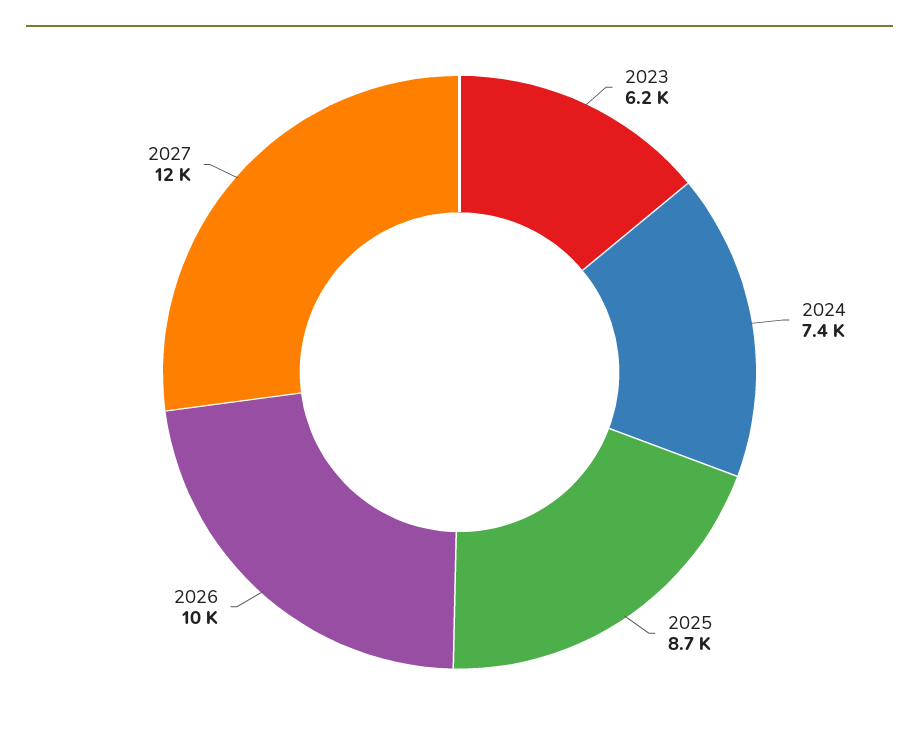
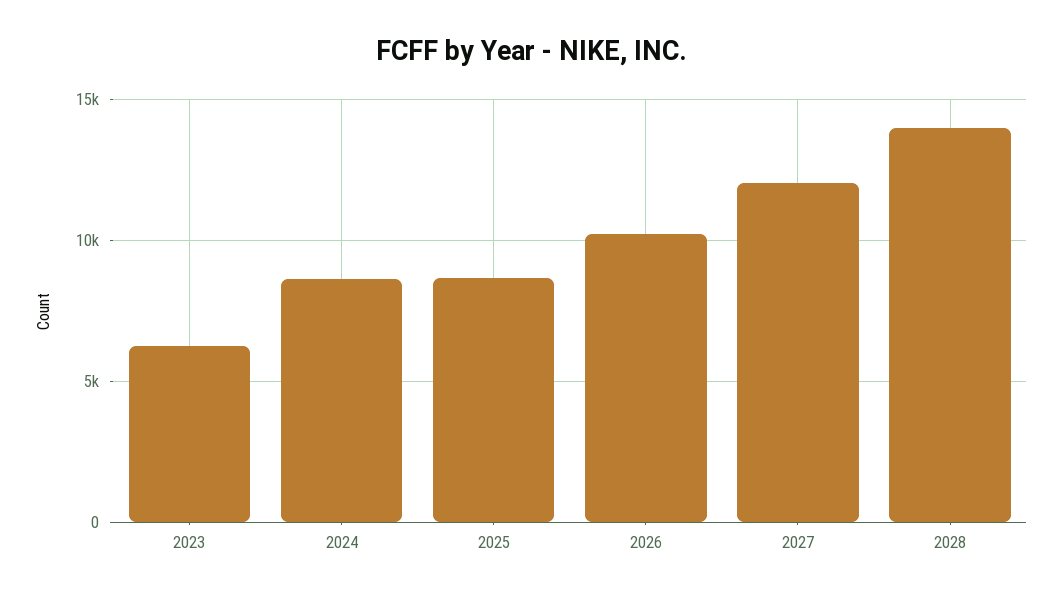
2024: 7400 -> 8500
2028: none -> 14000

